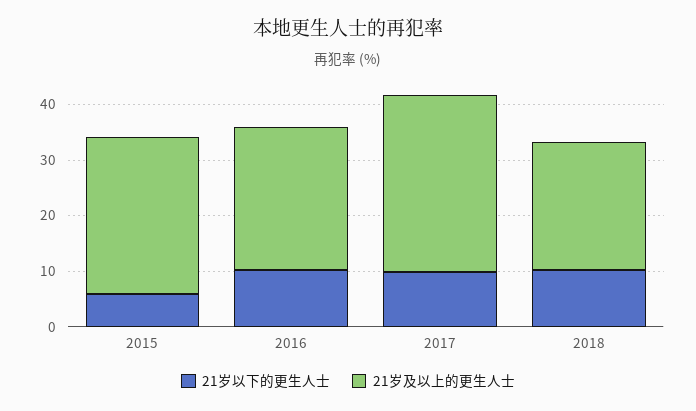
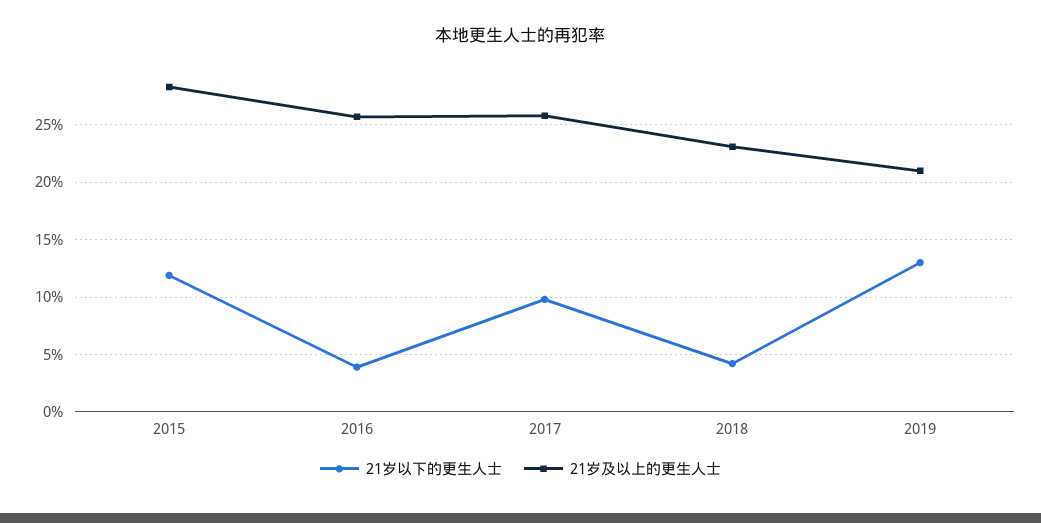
21岁以下的更生人士, 2015: 6 -> 12
21岁以下的更生人士, 2016: 10 -> 4
21岁及以上的更生人士, 2017: 32 -> 26
21岁以下的更生人士, 2018: 10 -> 4
21岁以下的更生人士, 2019: none -> 13
21岁及以上的更生人士, 2019: none -> 21

